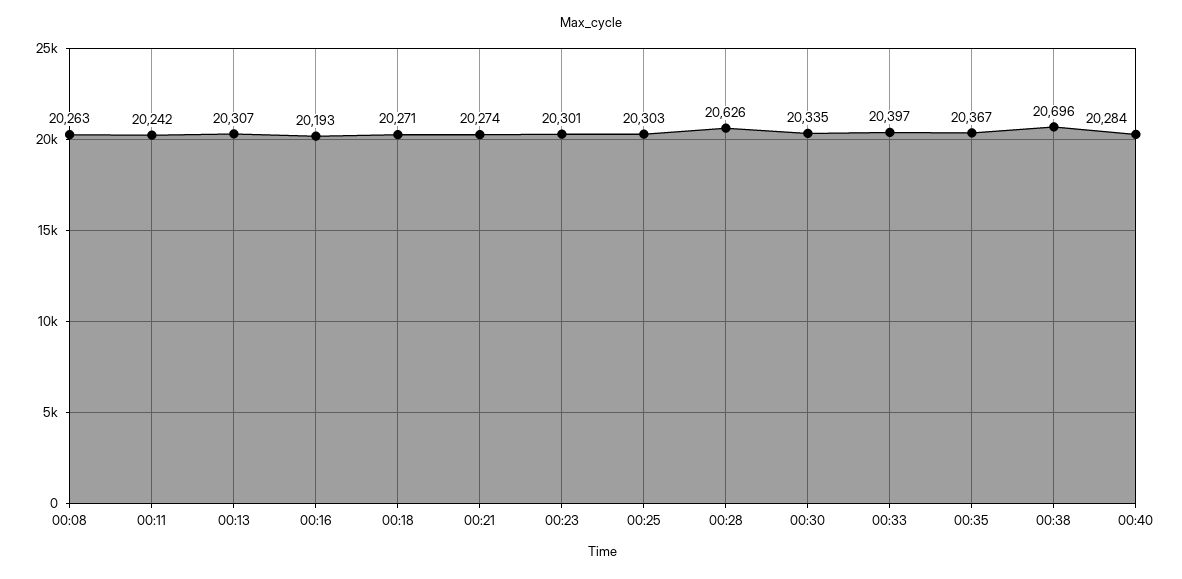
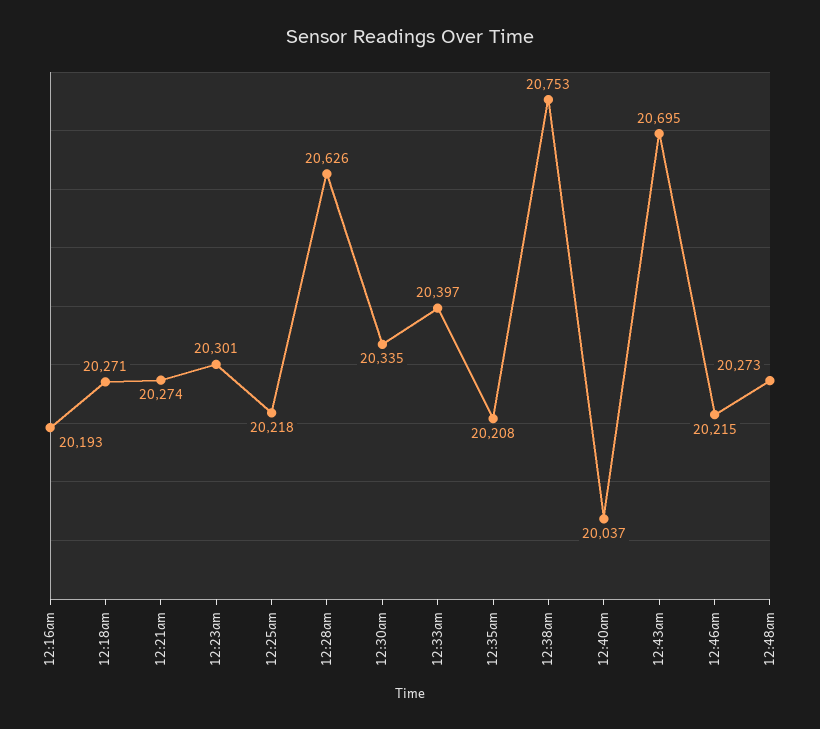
00:08: 20263 -> none
00:11: 20242 -> none
00:13: 20307 -> none
00:25: 20303 -> 20218
00:35: 20367 -> 20208
00:38: 20696 -> 20753
00:40: 20284 -> 20037
12:43am: none -> 20695
12:46am: none -> 20215
12:48am: none -> 20273

